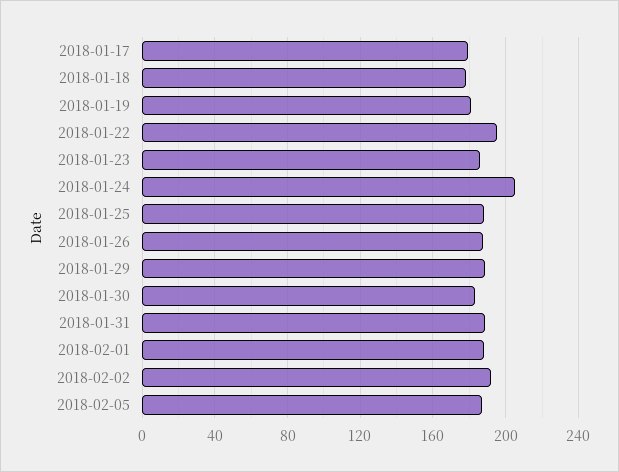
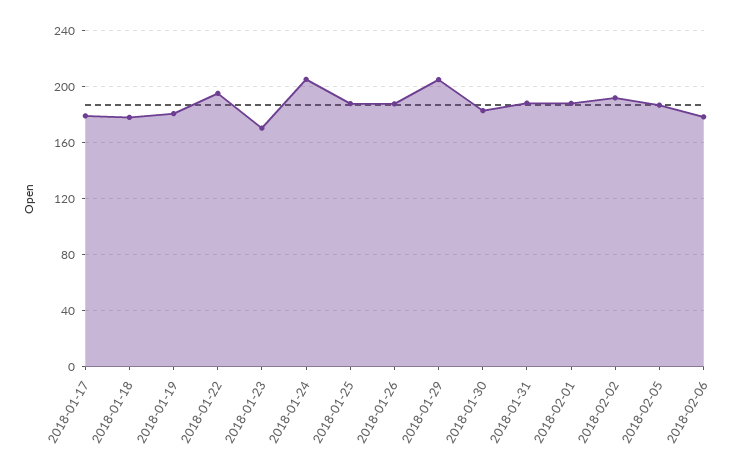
2018-01-23: 185 -> 170
2018-01-29: 190 -> 205
2018-02-06: none -> 180

